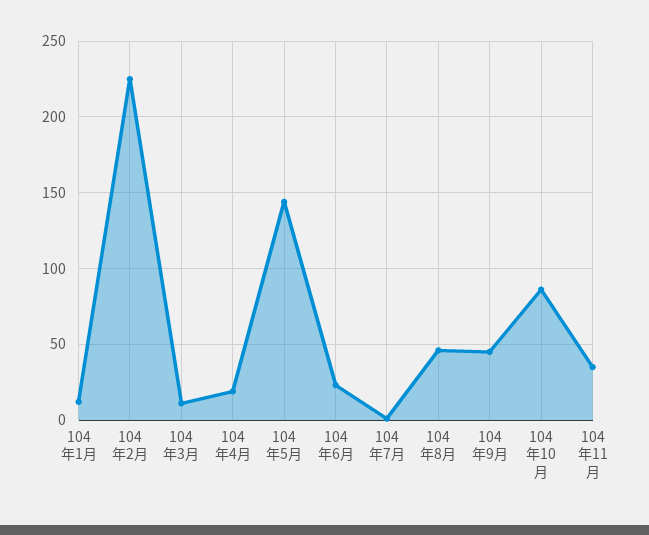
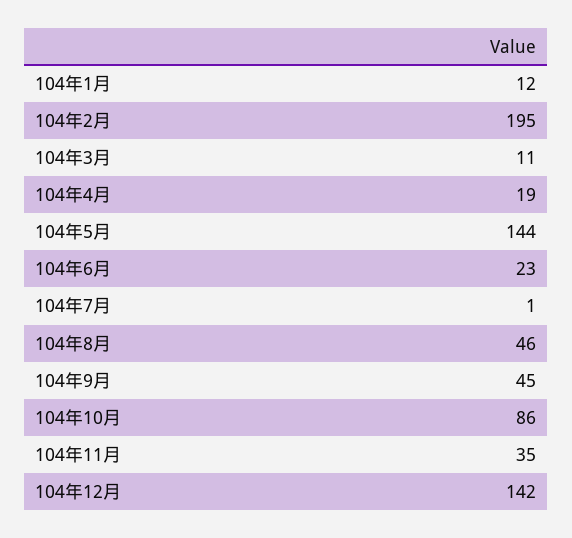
104年2月: 225 -> 195
104年12月: none -> 142

